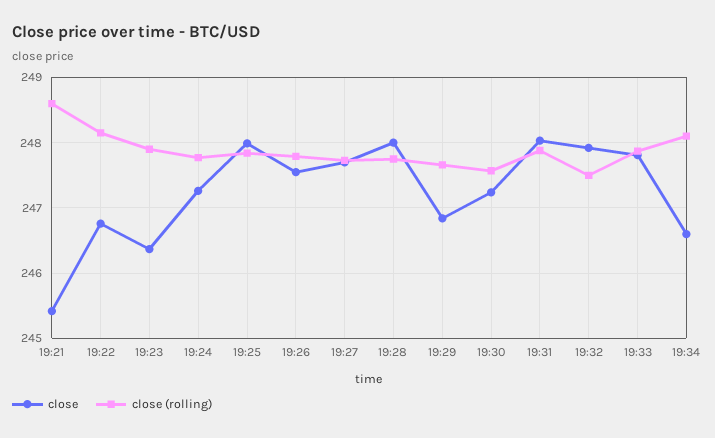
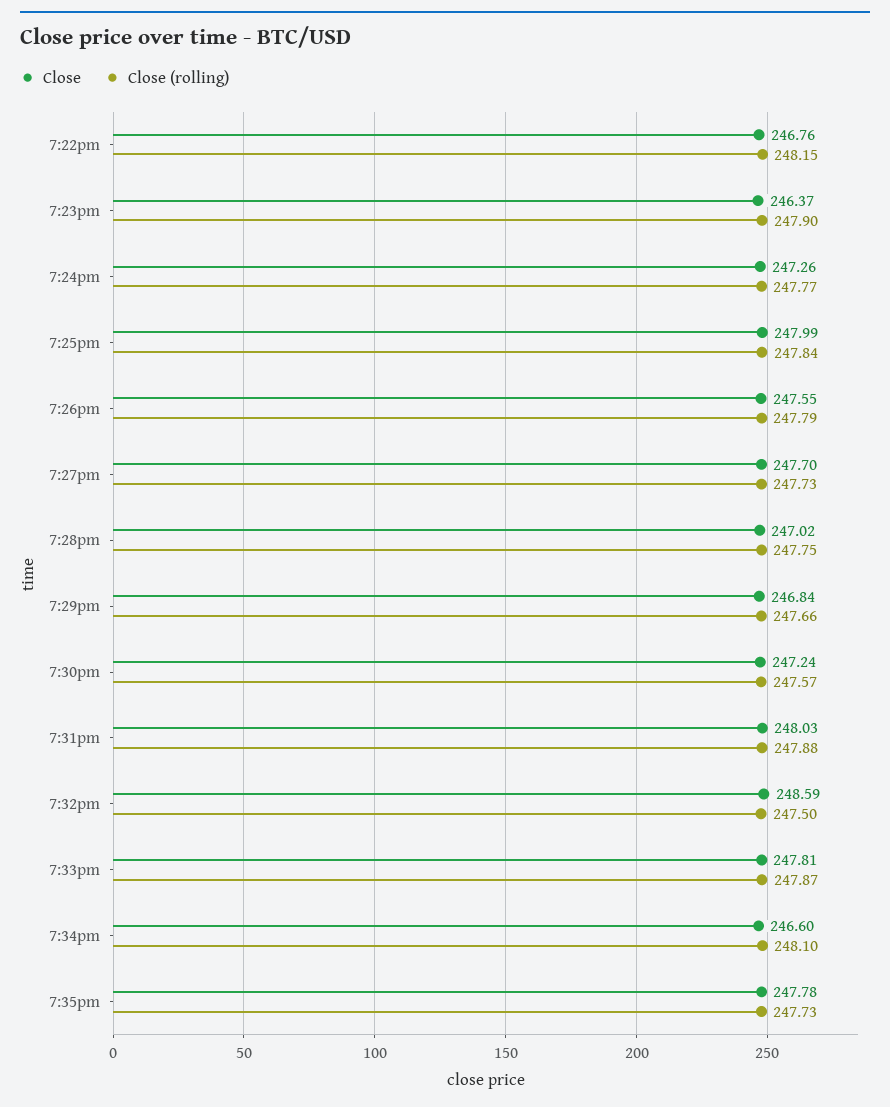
close, 19:21: 245.4 -> none
close (rolling), 19:21: 248.6 -> none
close, 19:28: 248 -> 247.02
close, 19:32: 247.9 -> 248.59
close, 7:35pm: none -> 247.78
close (rolling), 7:35pm: none -> 247.73

